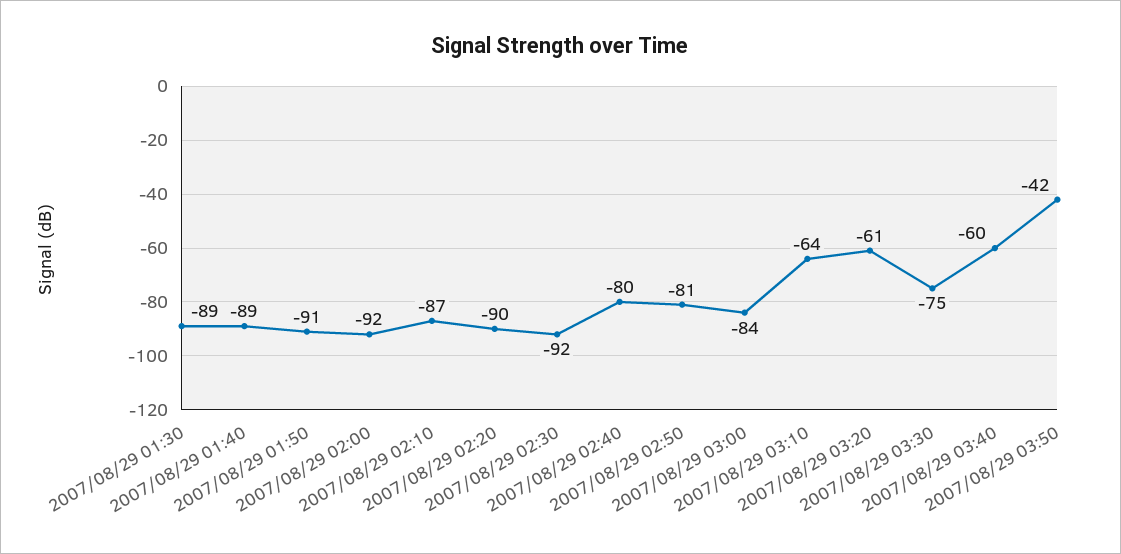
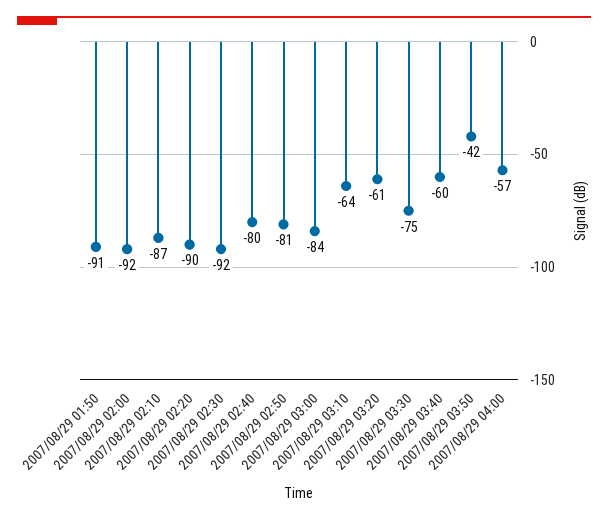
2007/08/29 01:30: -89 -> none
2007/08/29 01:40: -89 -> none
2007/08/29 04:00: none -> -57

